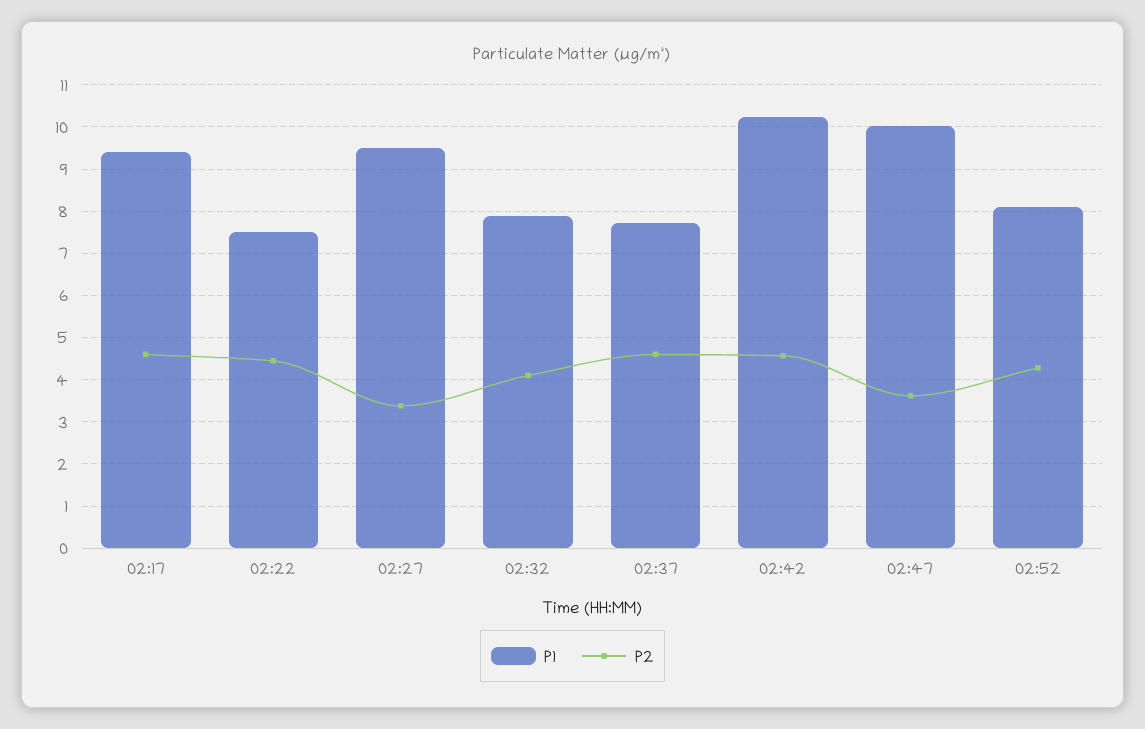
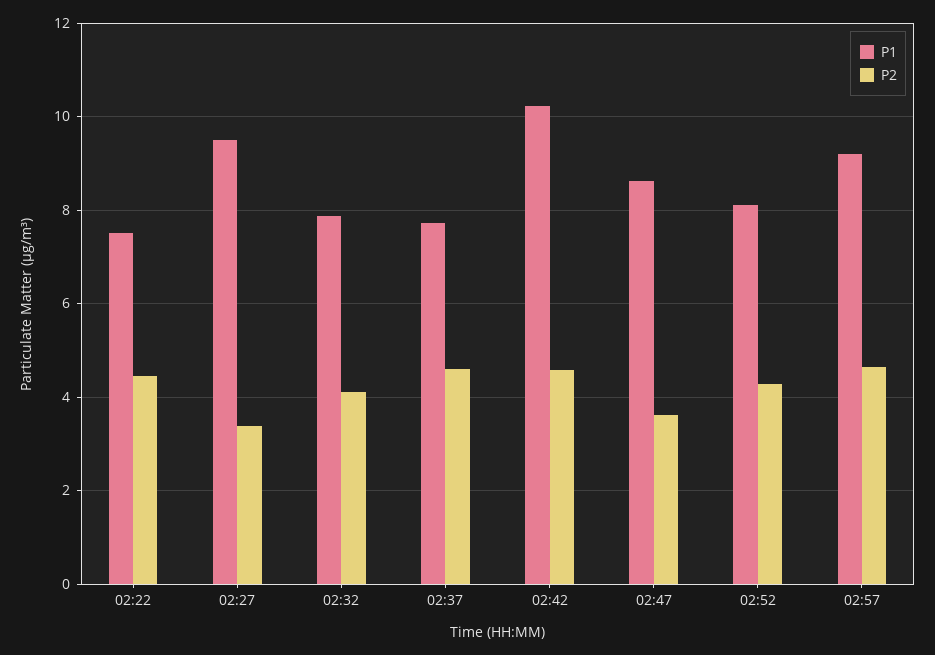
P1, 02:17: 9.4 -> none
P2, 02:17: 4.6 -> none
P1, 02:47: 10 -> 8.6
P1, 02:57: none -> 9.2
P2, 02:57: none -> 4.6

